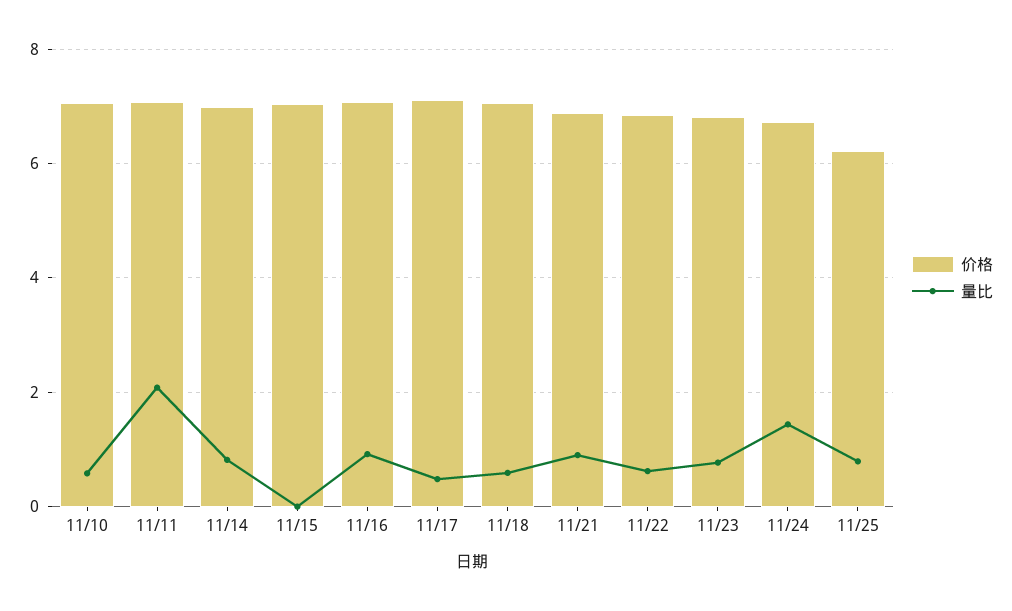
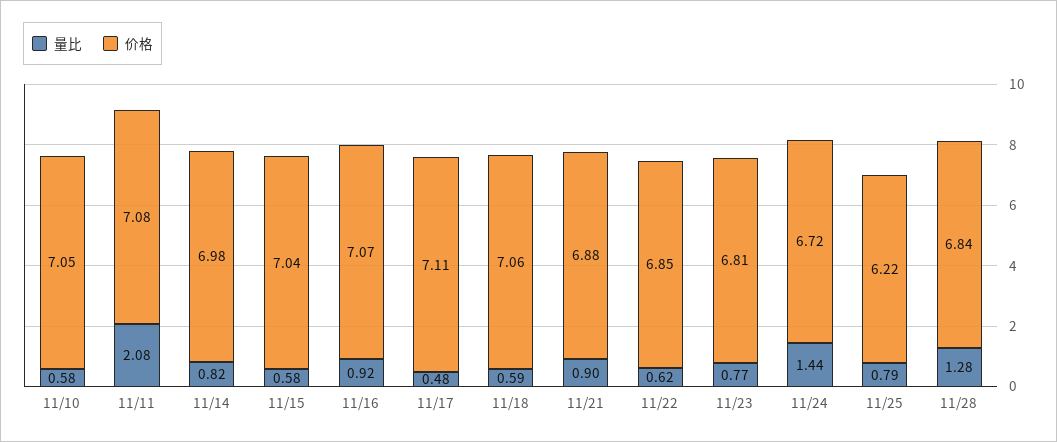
量比, 11/15: 0 -> 0.58
量比, 11/28: none -> 1.28
价格, 11/28: none -> 6.84

